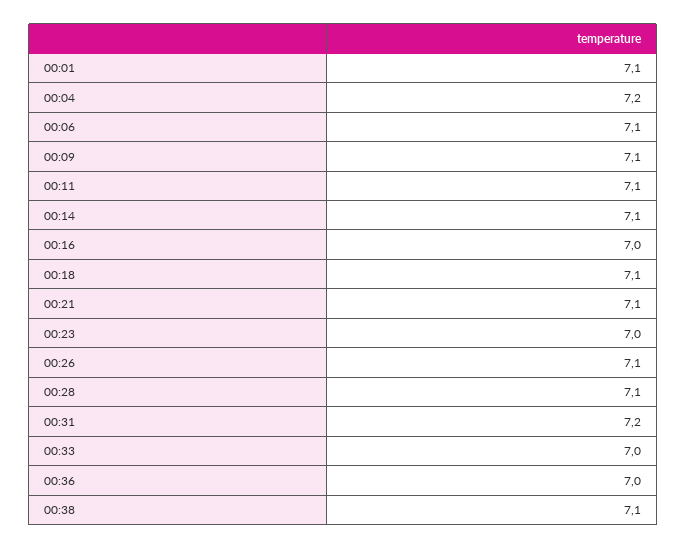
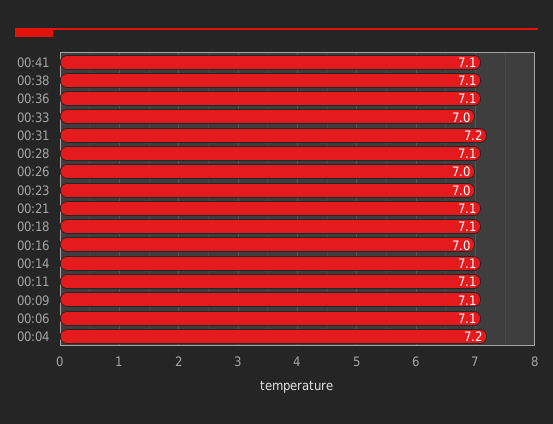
00:01: 7.1 -> none
00:26: 7.1 -> 7
00:36: 7 -> 7.1
00:41: none -> 7.1

